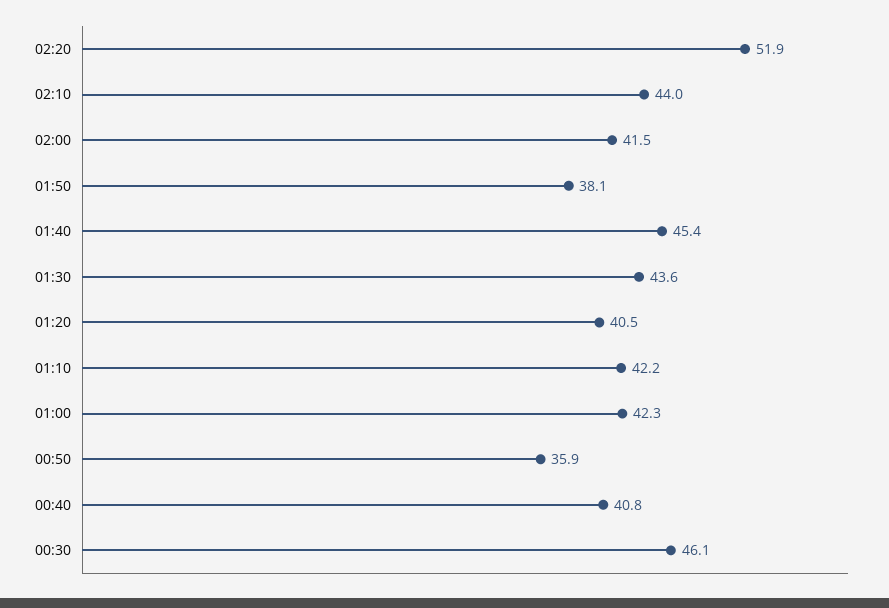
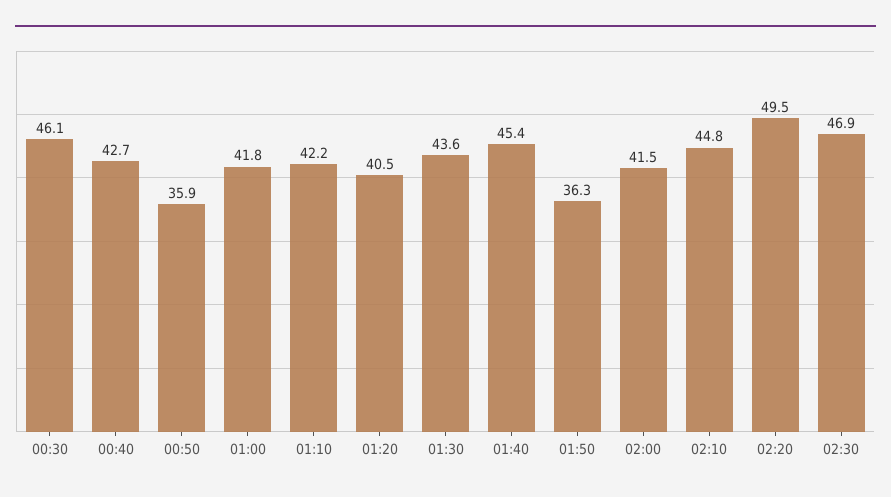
02:20: 51.9 -> 49.5
02:10: 44 -> 44.8
01:50: 38.1 -> 36.3
01:00: 42.3 -> 41.8
00:40: 40.8 -> 42.7
02:30: none -> 46.9

